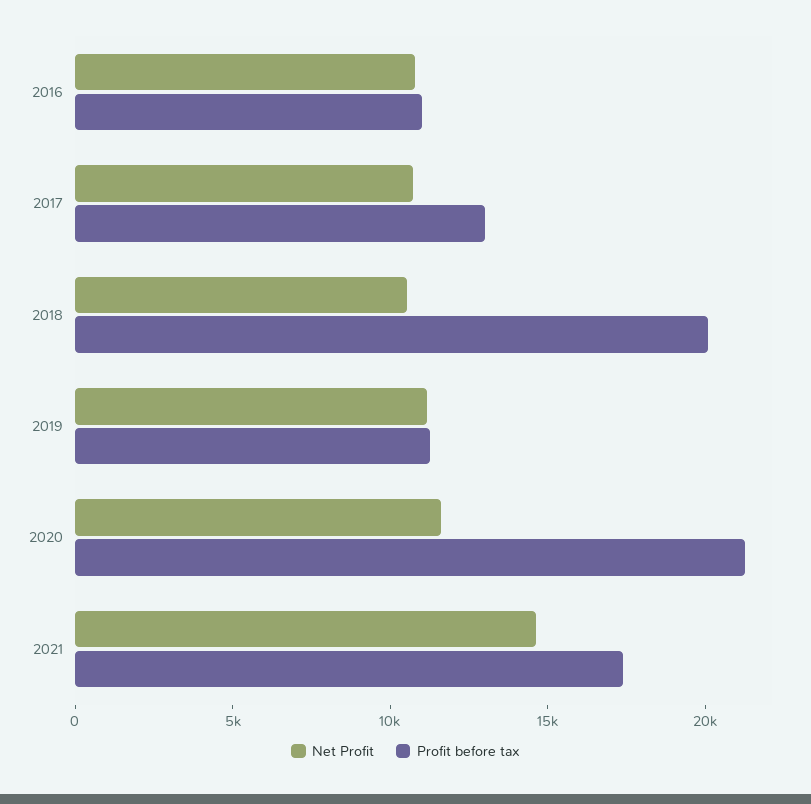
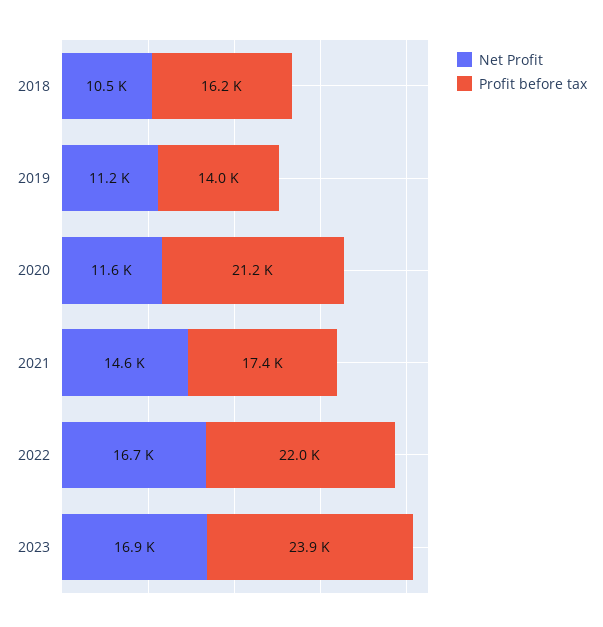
Net Profit, 2016: 11000 -> none
Profit before tax, 2016: 11000 -> none
Net Profit, 2017: 11000 -> none
Profit before tax, 2017: 13000 -> none
Profit before tax, 2018: 20000 -> 16200
Profit before tax, 2019: 11000 -> 14000
Net Profit, 2022: none -> 16700
Profit before tax, 2022: none -> 22000
Net Profit, 2023: none -> 16900
Profit before tax, 2023: none -> 23900

